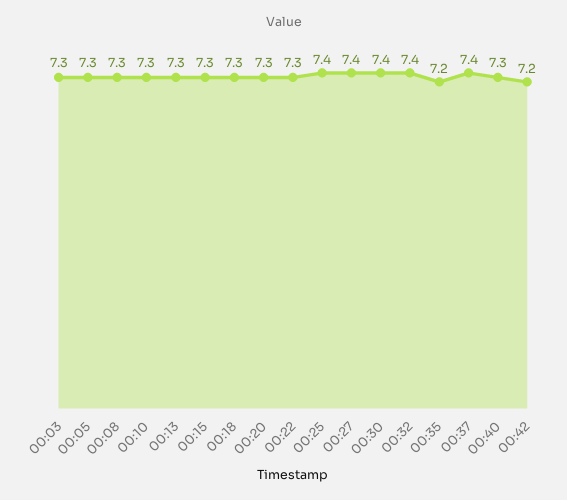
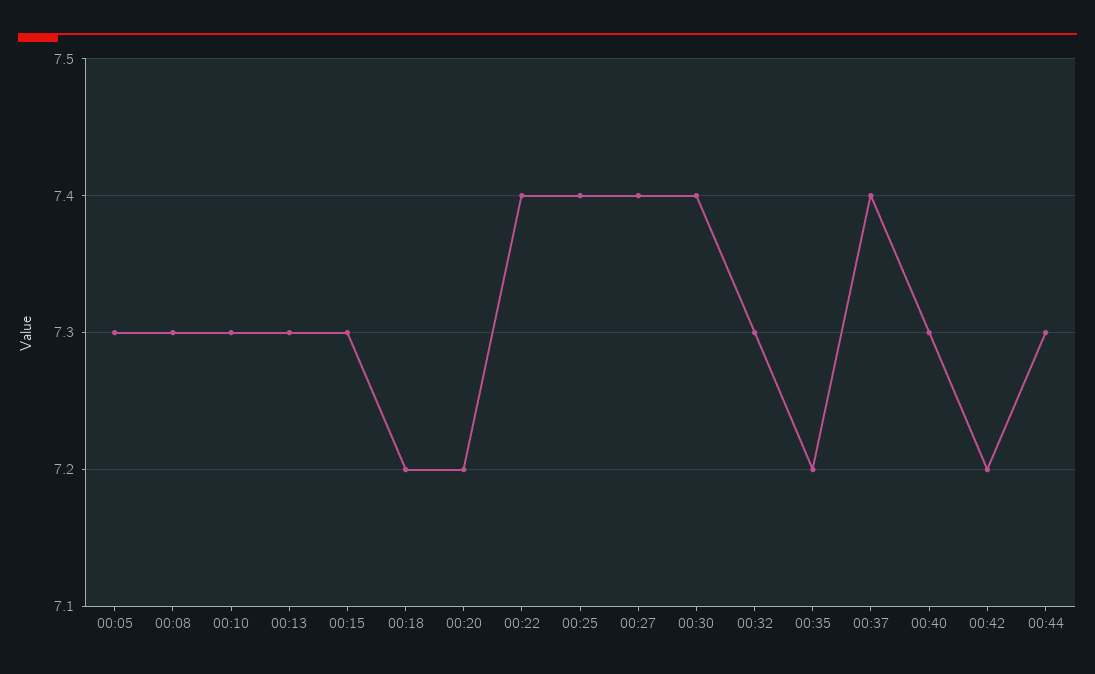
00:03: 7.3 -> none
00:18: 7.3 -> 7.2
00:20: 7.3 -> 7.2
00:22: 7.3 -> 7.4
00:32: 7.4 -> 7.3
00:44: none -> 7.3

